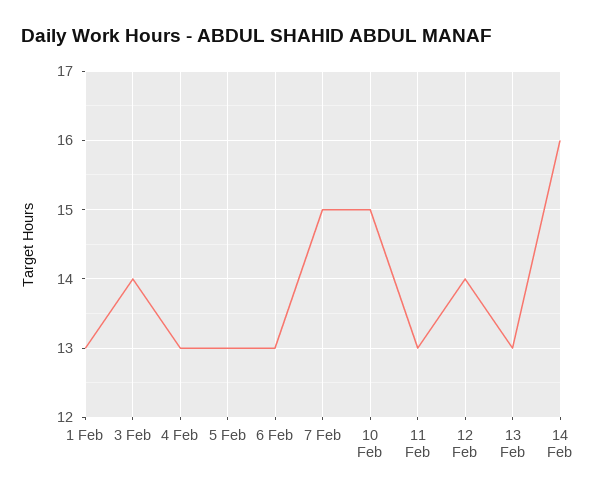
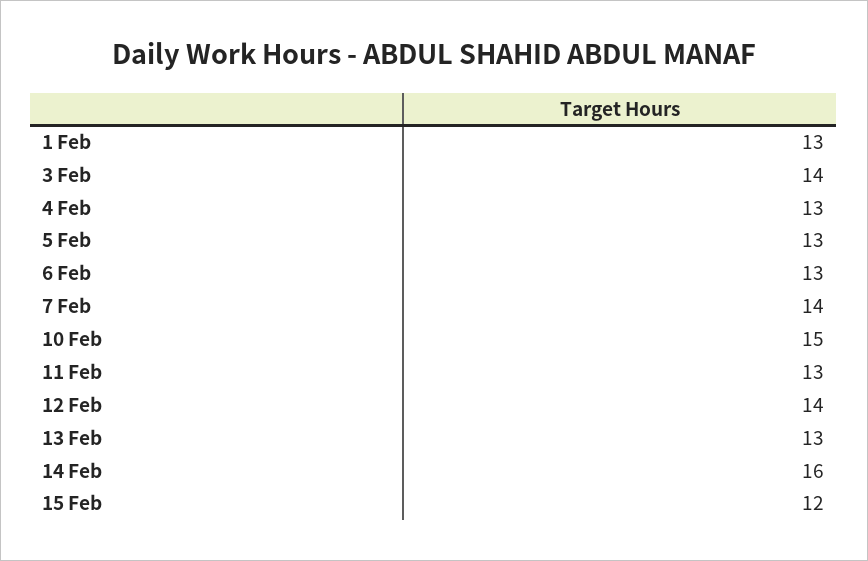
7 Feb: 15 -> 14
15 Feb: none -> 12

